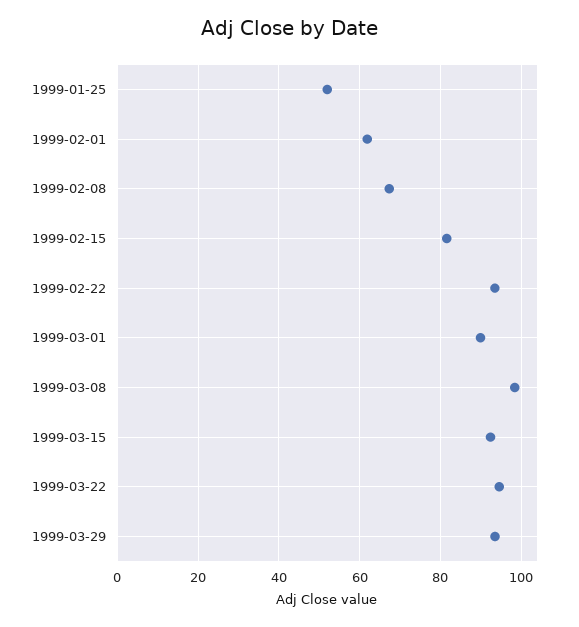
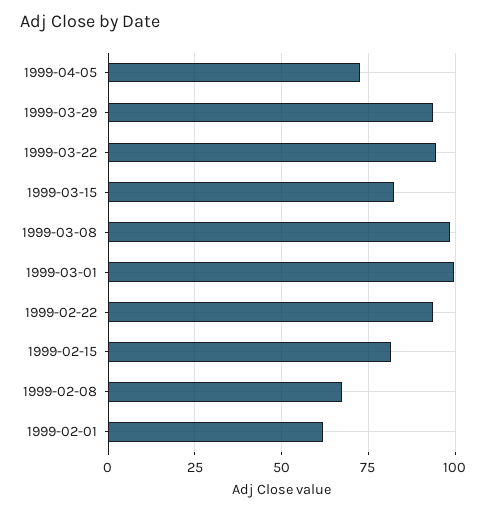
1999-01-25: 52 -> none
1999-03-01: 90 -> 100
1999-03-15: 92 -> 82.5
1999-04-05: none -> 72.5

